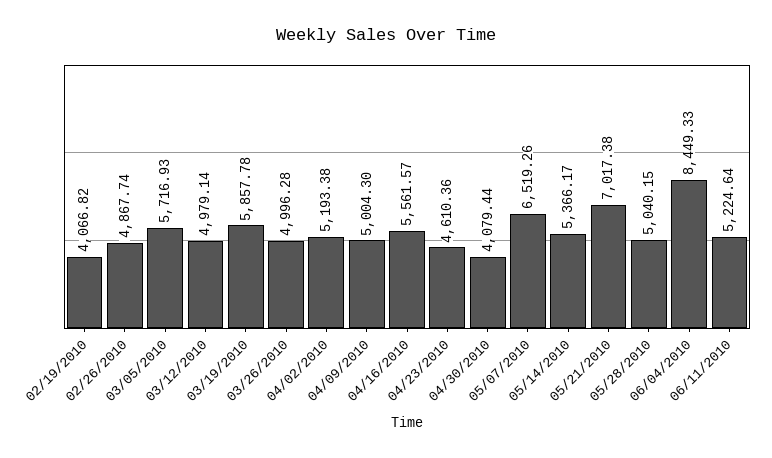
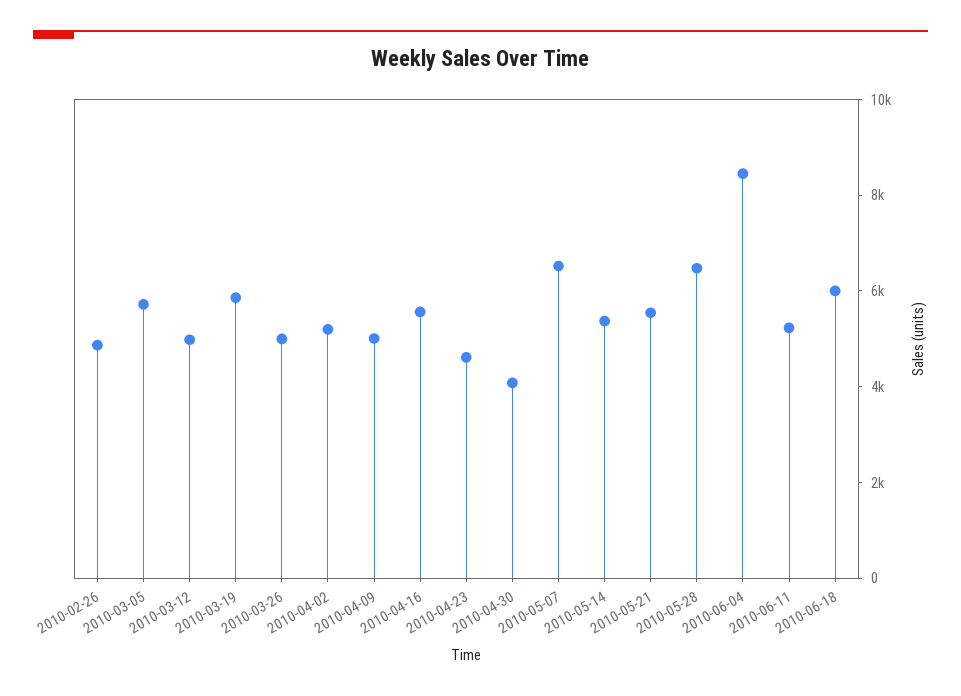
02/19/2010: 4066.82 -> none
05/21/2010: 7017.38 -> 5500
05/28/2010: 5040.15 -> 6500
2010-06-18: none -> 6000

